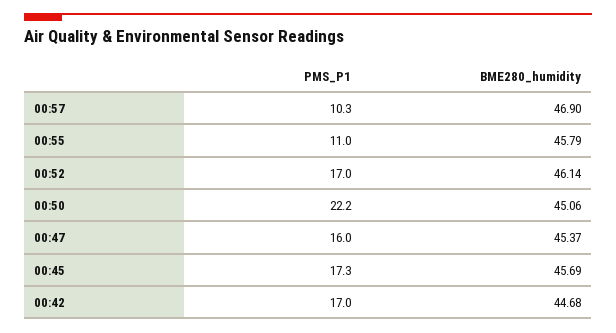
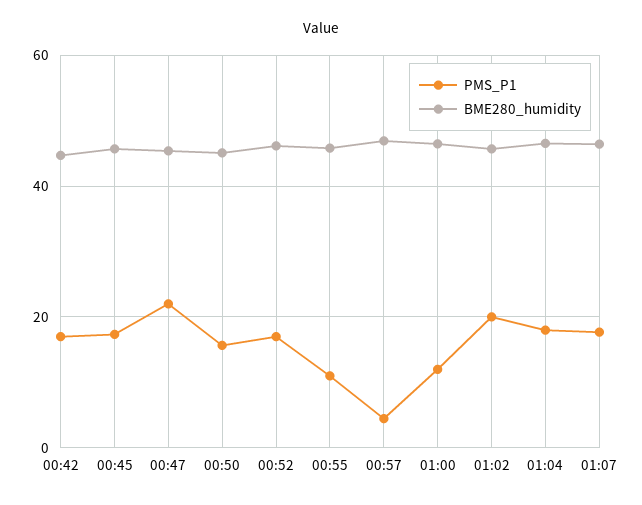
PMS_P1, 00:57: 10.3 -> 4
PMS_P1, 00:50: 22.2 -> 16
PMS_P1, 00:47: 16 -> 22
PMS_P1, 01:00: none -> 12
BME280_humidity, 01:00: none -> 46
PMS_P1, 01:02: none -> 20
BME280_humidity, 01:02: none -> 46
PMS_P1, 01:04: none -> 18
BME280_humidity, 01:04: none -> 46
PMS_P1, 01:07: none -> 18
BME280_humidity, 01:07: none -> 46

